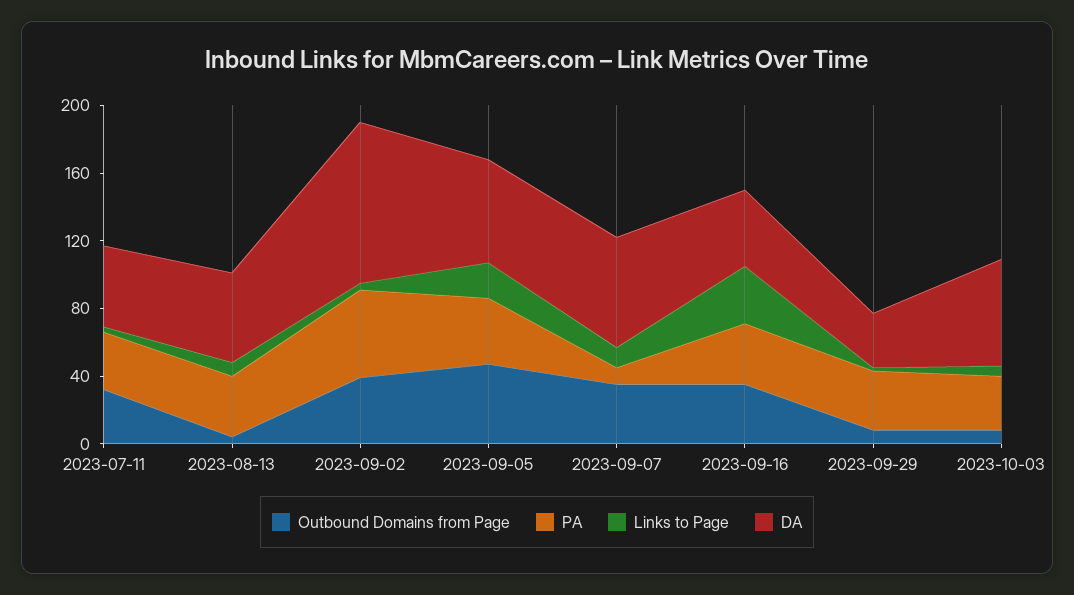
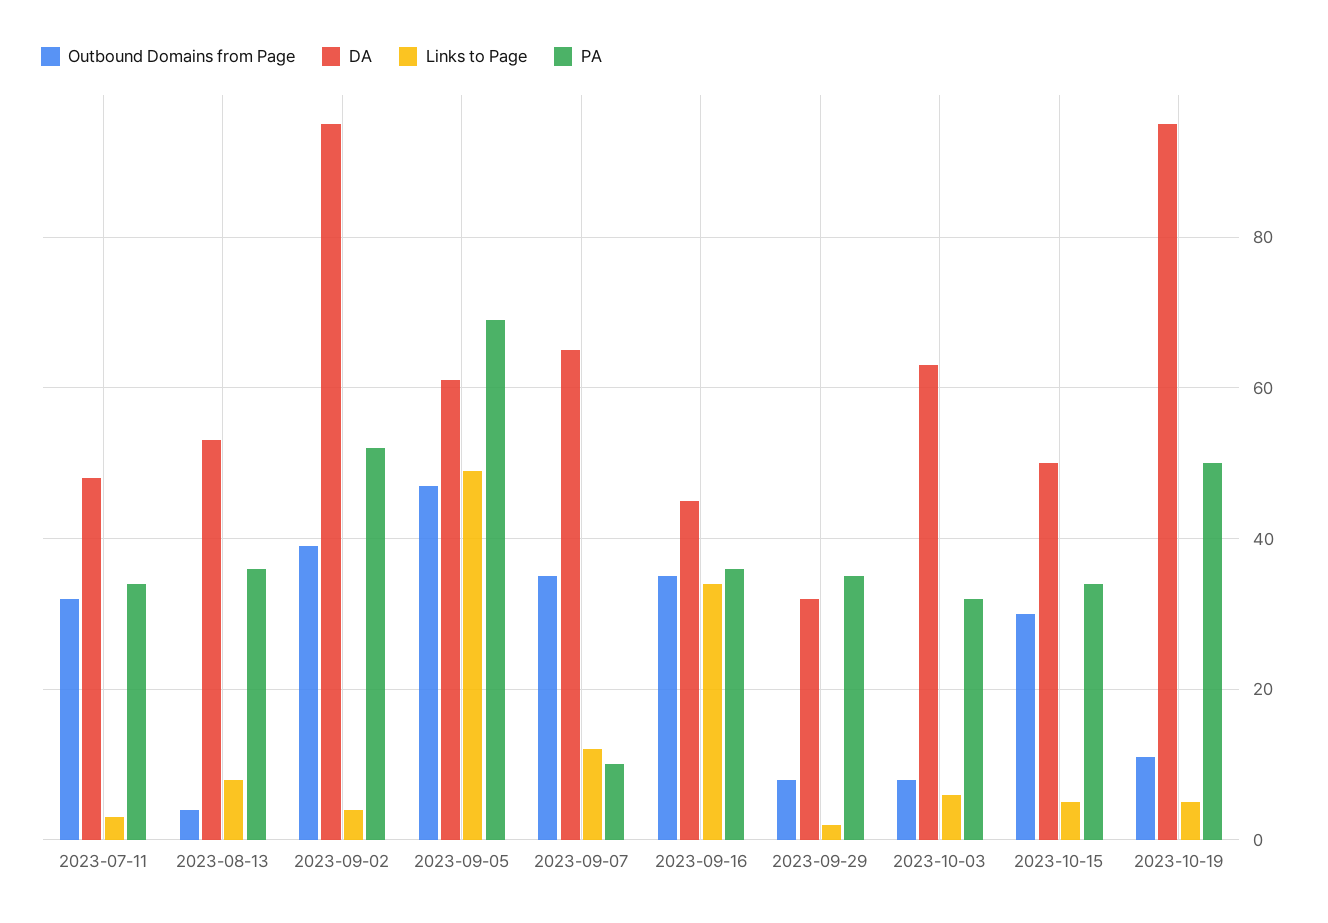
PA, 2023-09-05: 40 -> 70
Links to Page, 2023-09-05: 20 -> 50
Outbound Domains from Page, 2023-10-15: none -> 30
DA, 2023-10-15: none -> 50
Links to Page, 2023-10-15: none -> 5
PA, 2023-10-15: none -> 35
Outbound Domains from Page, 2023-10-19: none -> 10
DA, 2023-10-19: none -> 95
Links to Page, 2023-10-19: none -> 5
PA, 2023-10-19: none -> 50

